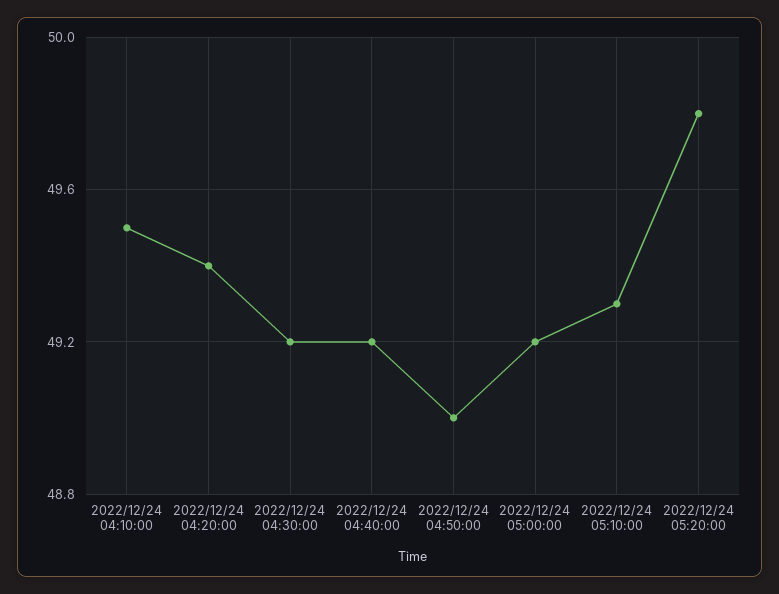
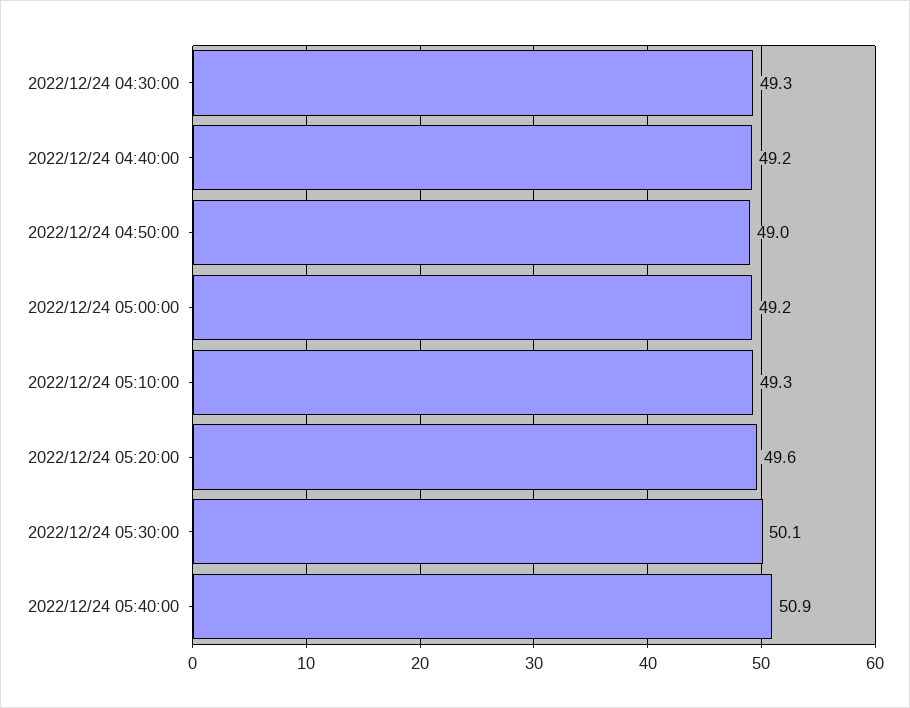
2022/12/24 04:10:00: 49.5 -> none
2022/12/24 04:20:00: 49.4 -> none
2022/12/24 04:30:00: 49.2 -> 49.3
2022/12/24 05:20:00: 49.8 -> 49.6
2022/12/24 05:30:00: none -> 50.1
2022/12/24 05:40:00: none -> 50.9

